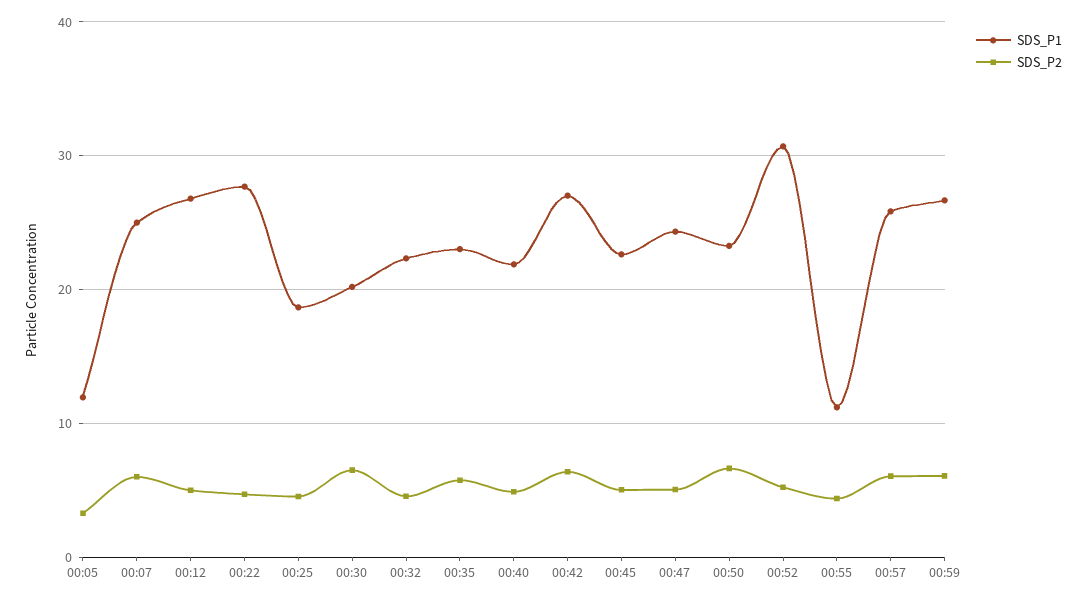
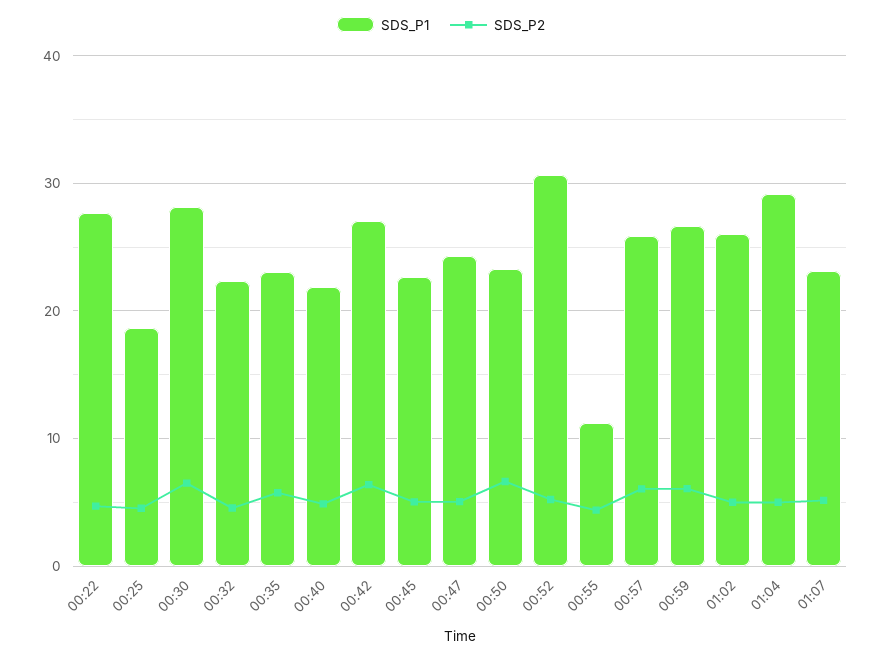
SDS_P1, 00:05: 12 -> none
SDS_P2, 00:05: 3 -> none
SDS_P1, 00:07: 25 -> none
SDS_P2, 00:07: 6 -> none
SDS_P1, 00:12: 27 -> none
SDS_P2, 00:12: 5 -> none
SDS_P1, 00:30: 20 -> 28
SDS_P1, 01:02: none -> 26
SDS_P2, 01:02: none -> 5
SDS_P1, 01:04: none -> 29
SDS_P2, 01:04: none -> 5
SDS_P1, 01:07: none -> 23
SDS_P2, 01:07: none -> 5

